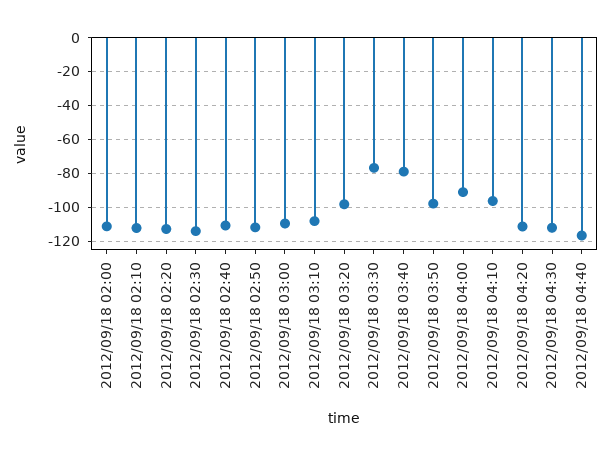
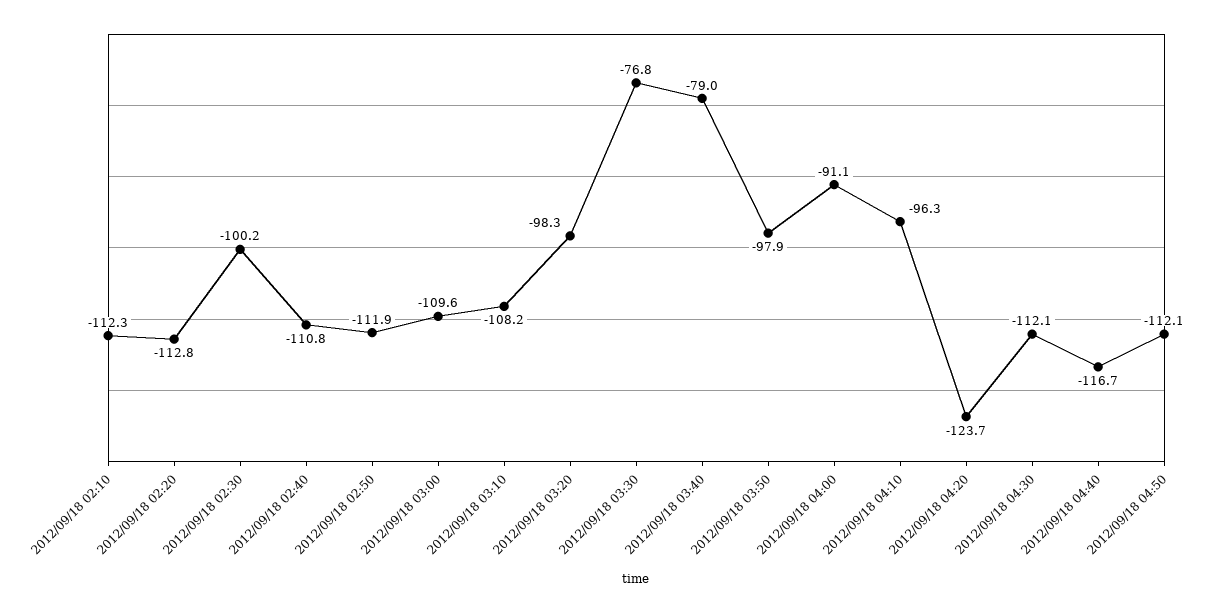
2012/09/18 02:00: -110 -> none
2012/09/18 02:30: -115 -> -100.2
2012/09/18 04:20: -110 -> -123.7
2012/09/18 04:50: none -> -112.1

